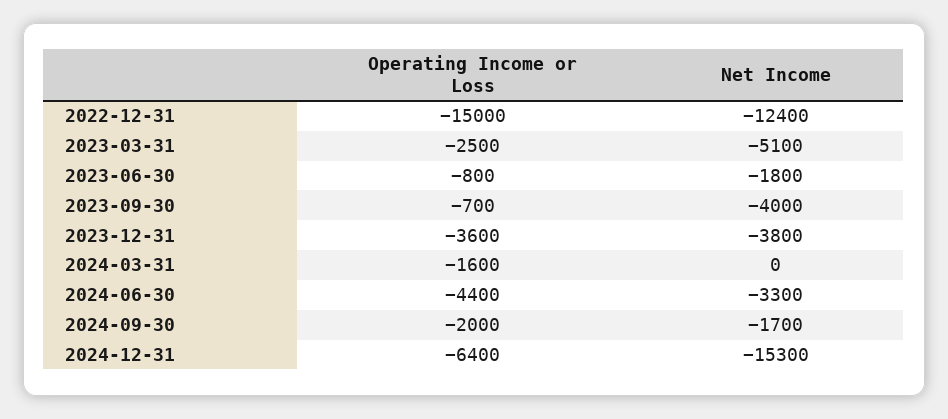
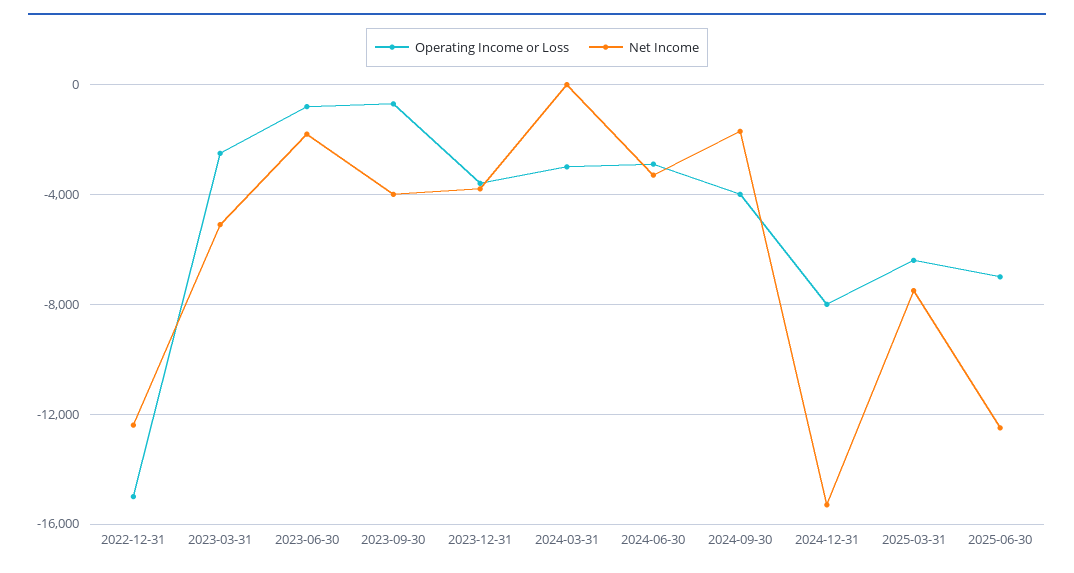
Operating Income or Loss, 2024-03-31: -1600 -> -3000
Operating Income or Loss, 2024-06-30: -4400 -> -3000
Operating Income or Loss, 2024-09-30: -2000 -> -4000
Operating Income or Loss, 2024-12-31: -6400 -> -8000
Operating Income or Loss, 2025-03-31: none -> -6500
Net Income, 2025-03-31: none -> -7500
Operating Income or Loss, 2025-06-30: none -> -7000
Net Income, 2025-06-30: none -> -12500

